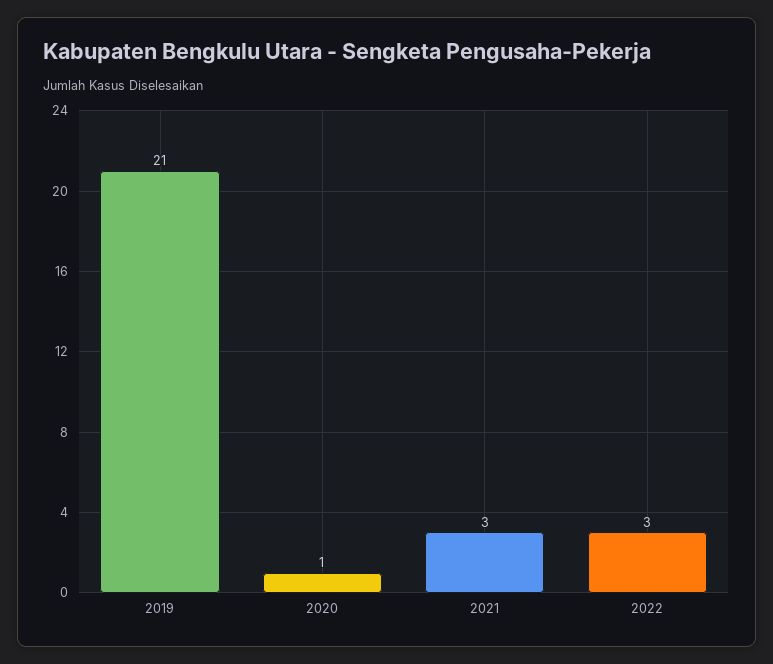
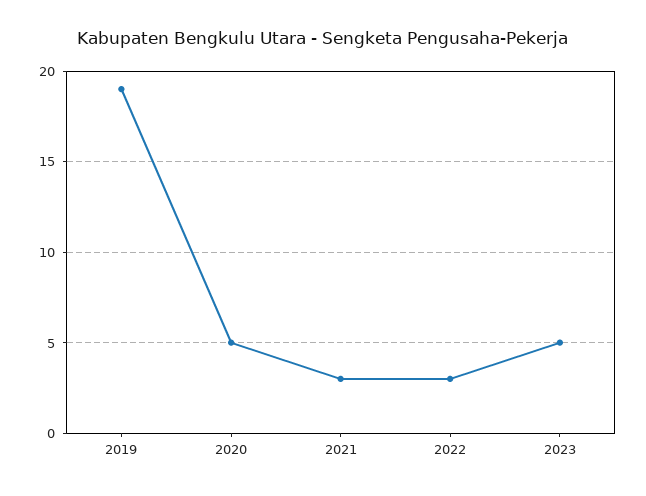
2019: 21 -> 19
2020: 1 -> 5
2023: none -> 5

